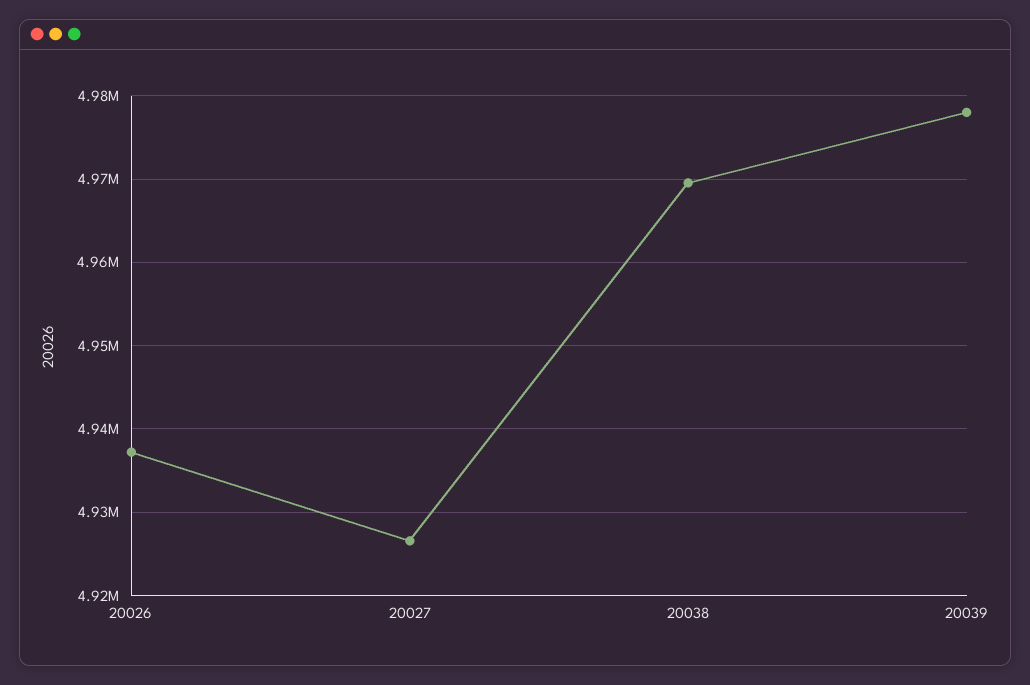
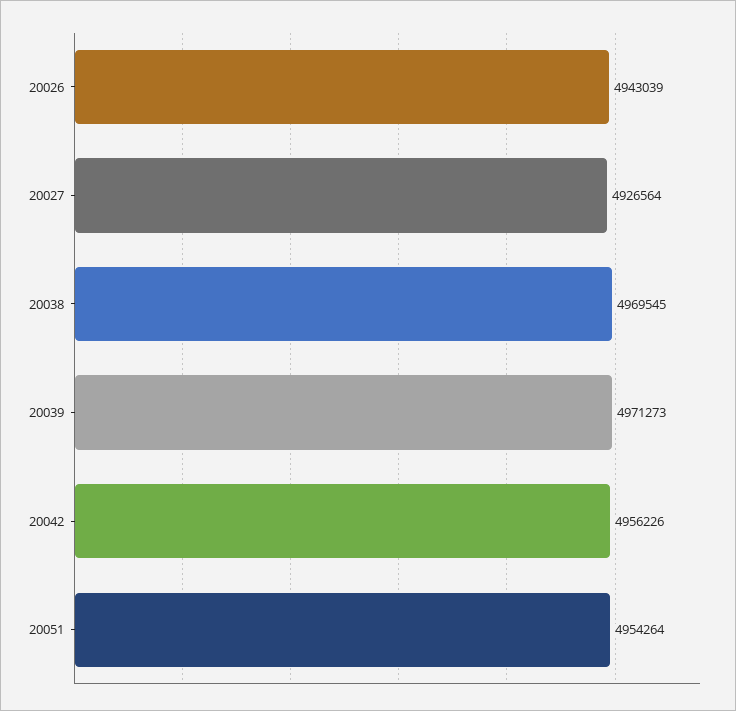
20026: 4937000 -> 4943039
20039: 4978000 -> 4971273
20042: none -> 4956226
20051: none -> 4954264

